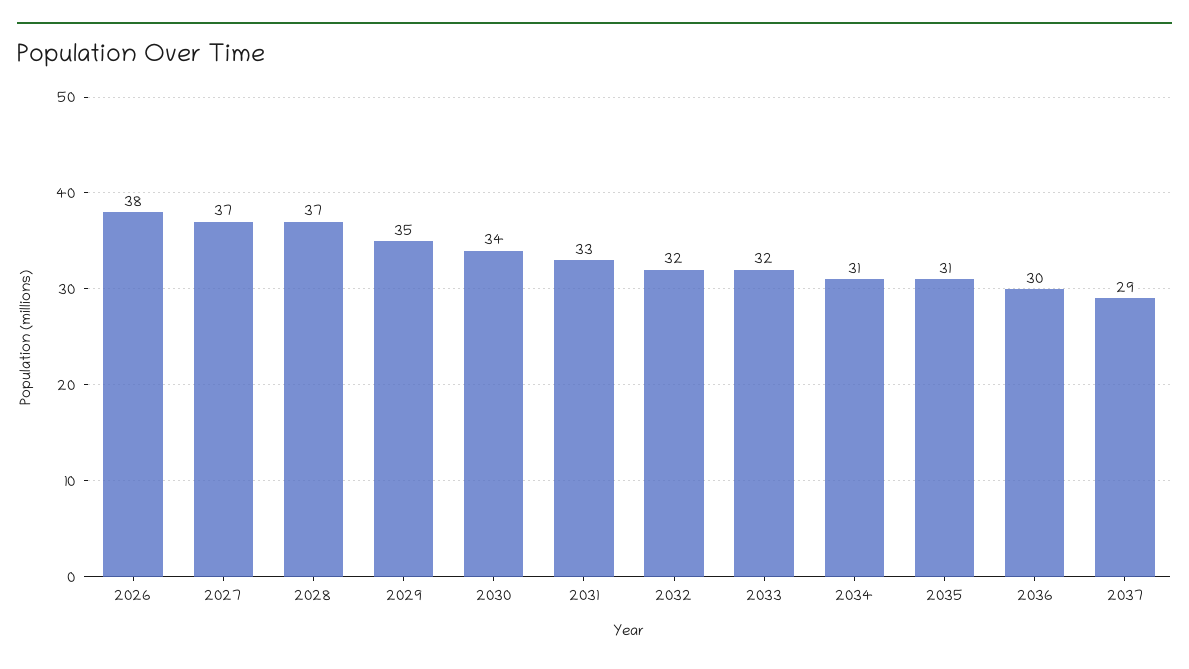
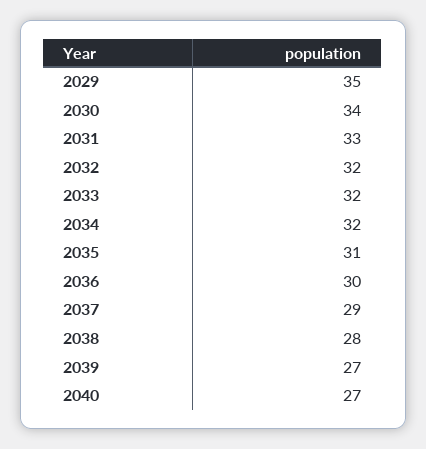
2026: 38 -> none
2027: 37 -> none
2028: 37 -> none
2034: 31 -> 32
2038: none -> 28
2039: none -> 27
2040: none -> 27

